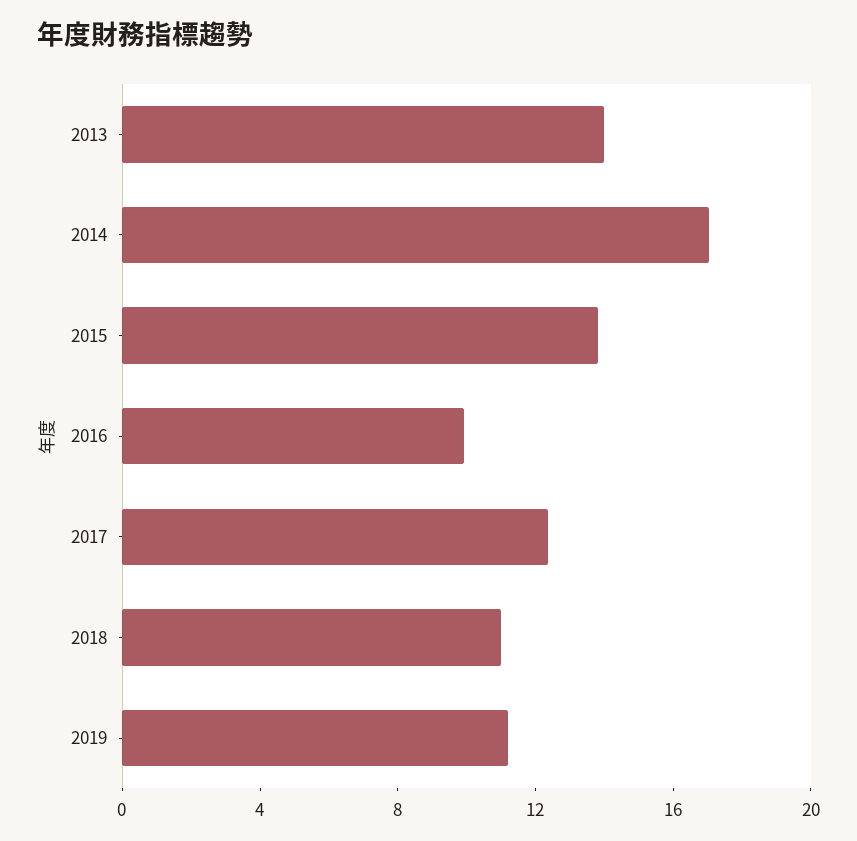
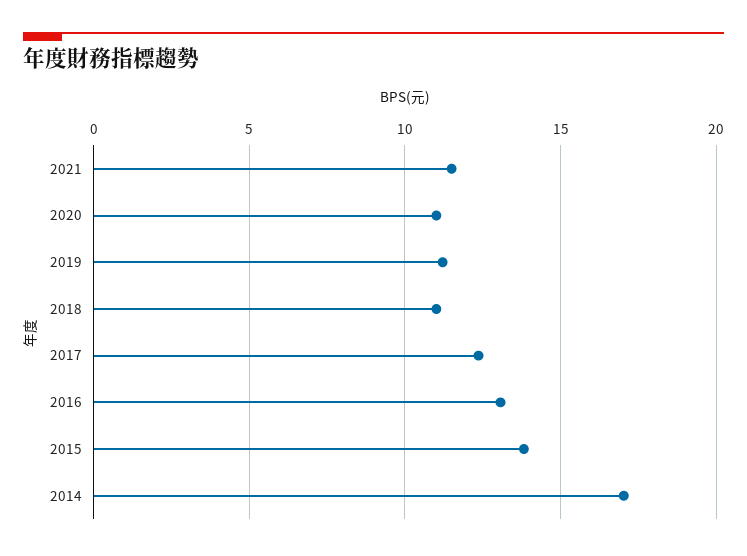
2013: 14 -> none
2016: 10 -> 13
2021: none -> 11.5
2020: none -> 11

